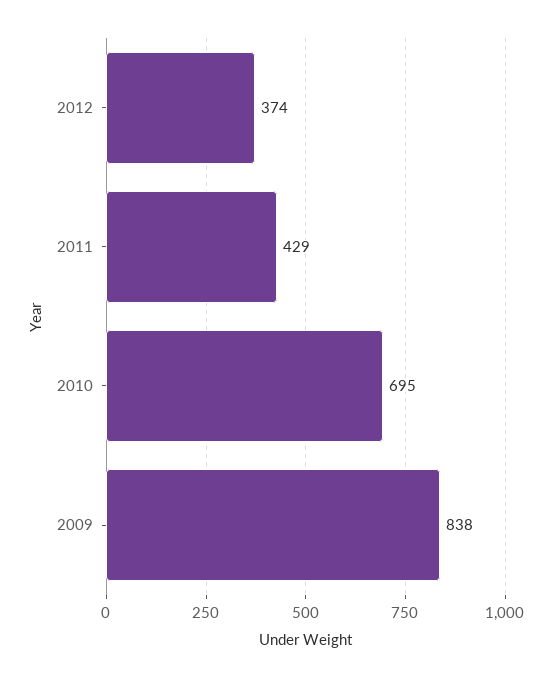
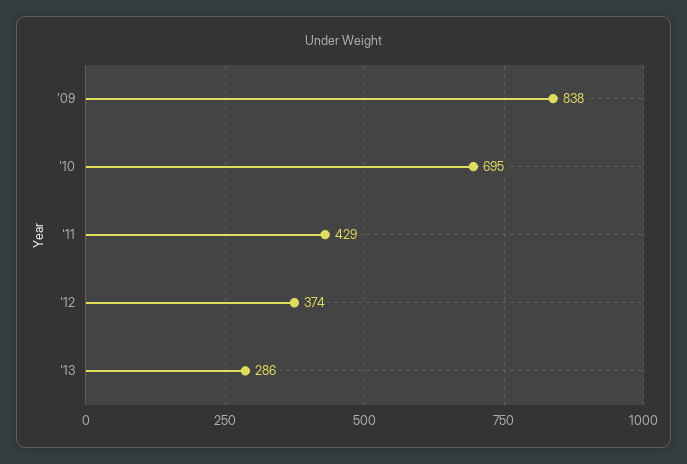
'13: none -> 286

